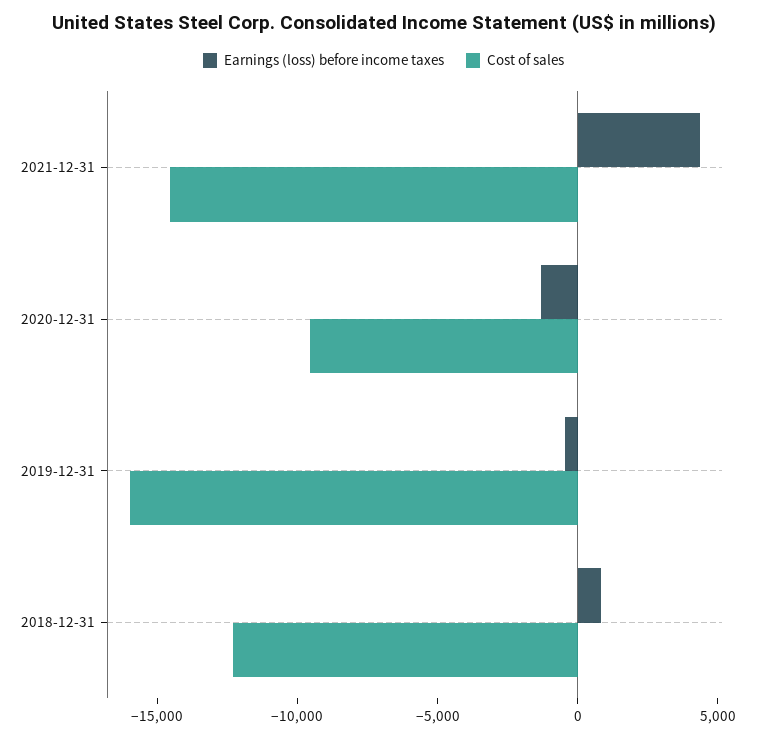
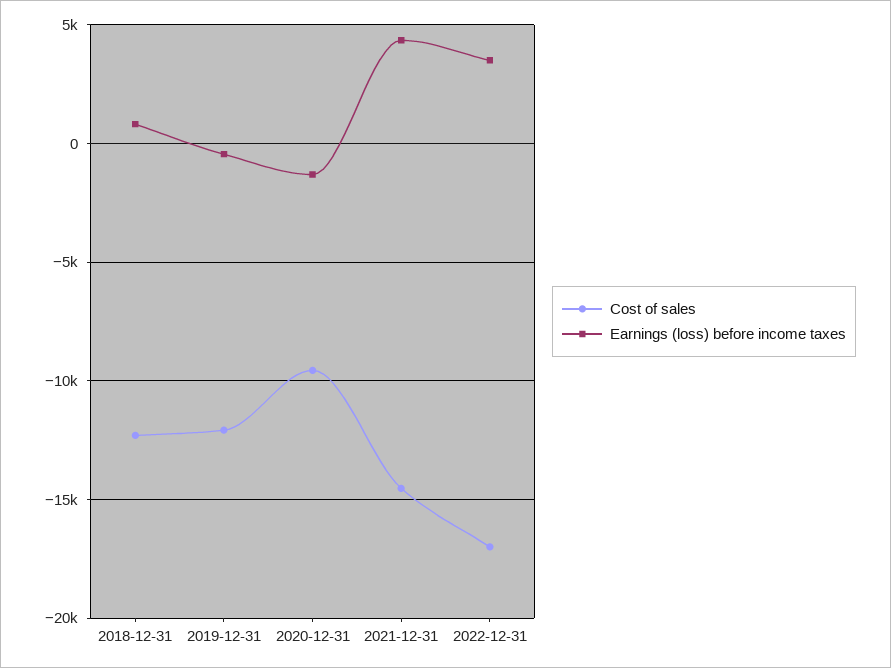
Cost of sales, 2019-12-31: -16000 -> -12000
Cost of sales, 2022-12-31: none -> -17000
Earnings (loss) before income taxes, 2022-12-31: none -> 3500

